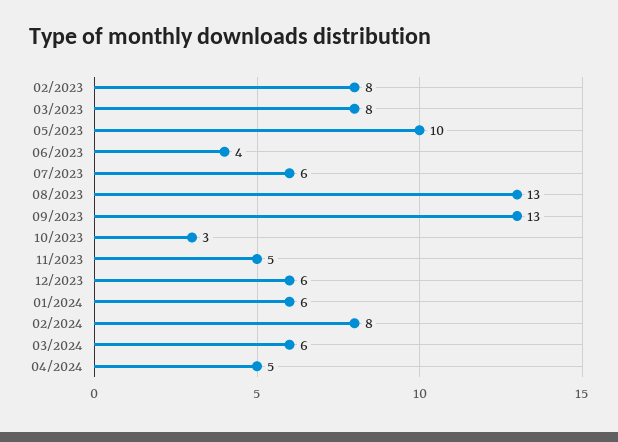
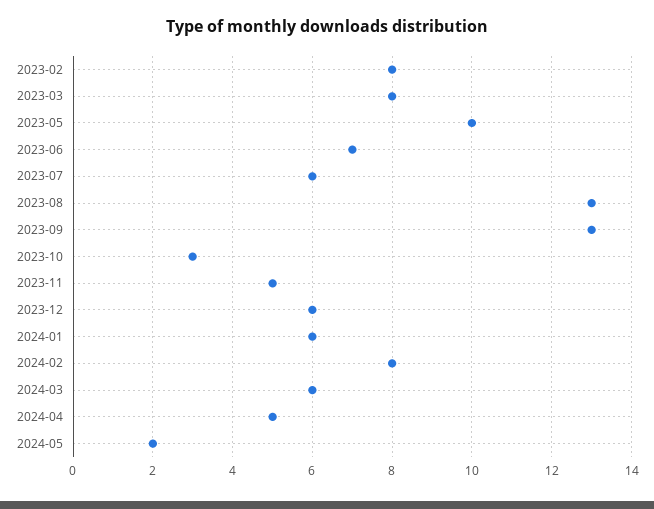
06/2023: 4 -> 7
2024-05: none -> 2

